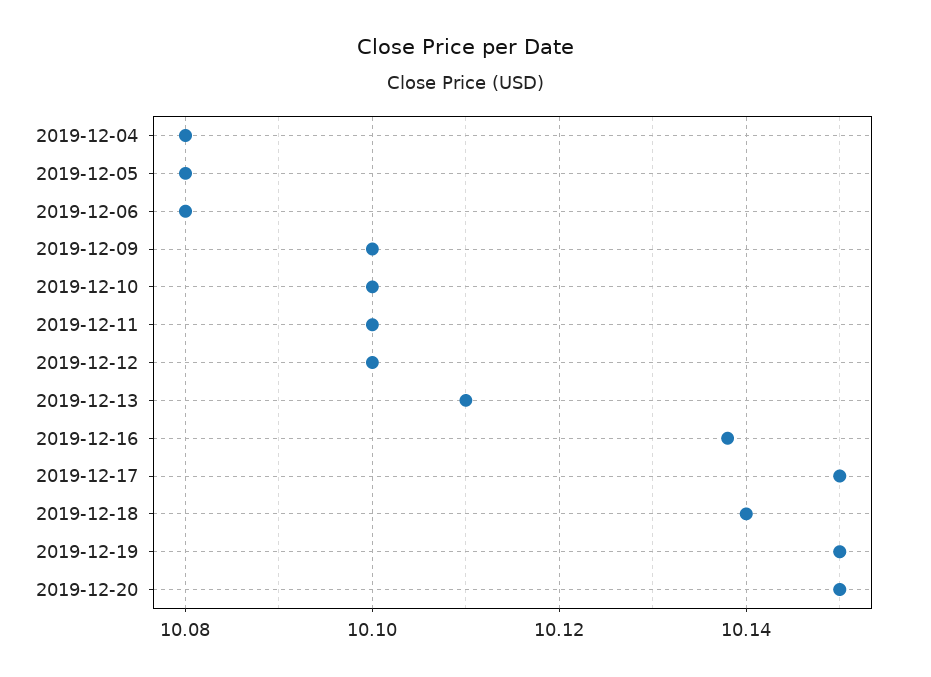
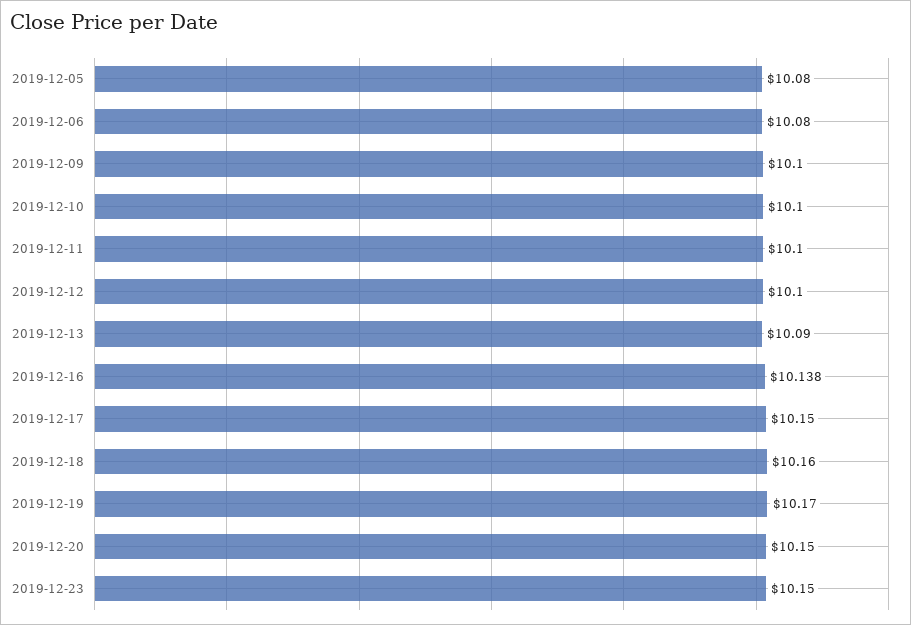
2019-12-04: 10.08 -> none
2019-12-13: 10.11 -> 10.09
2019-12-18: 10.14 -> 10.16
2019-12-19: 10.15 -> 10.17
2019-12-23: none -> 10.15

